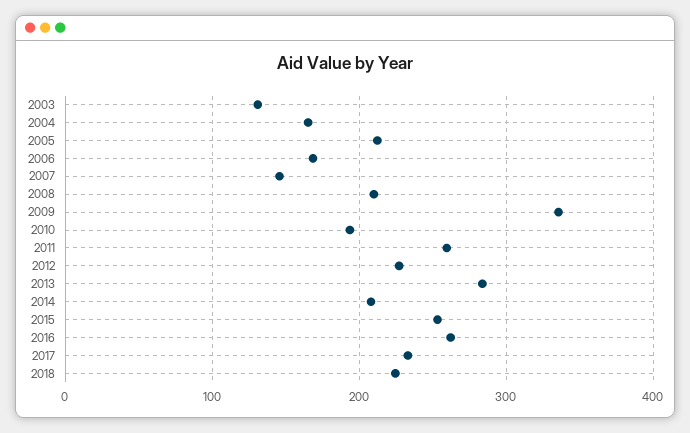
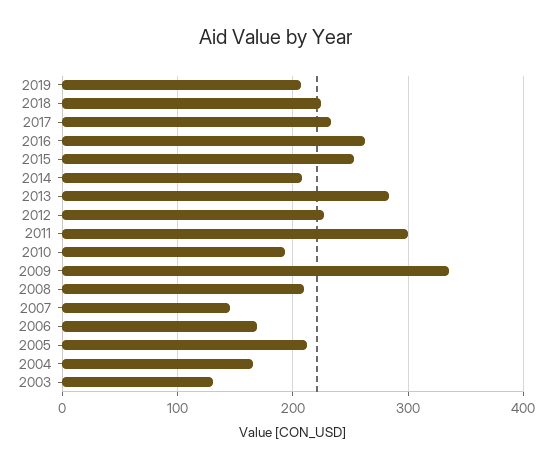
2011: 260 -> 300
2019: none -> 210

